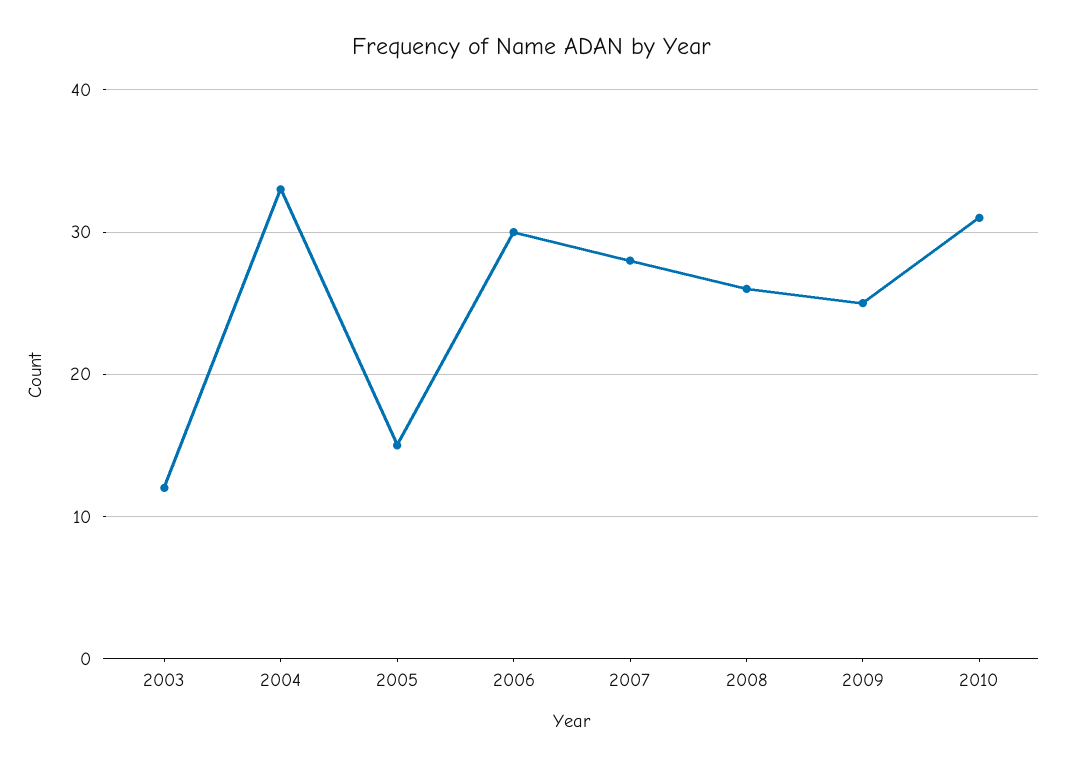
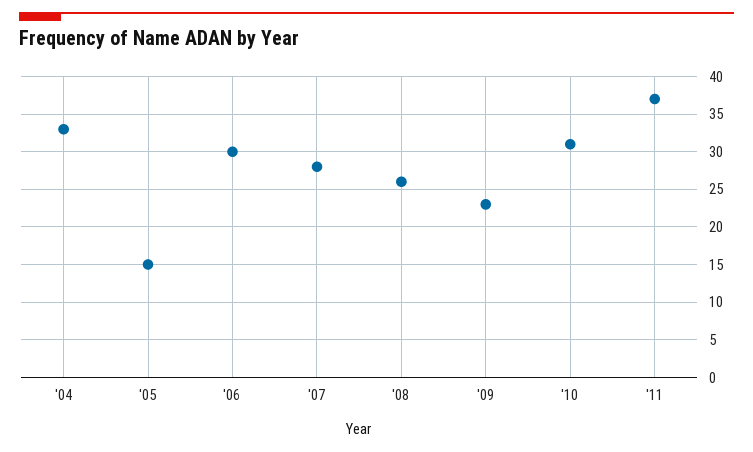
2003: 12 -> none
2009: 25 -> 23
'11: none -> 37

